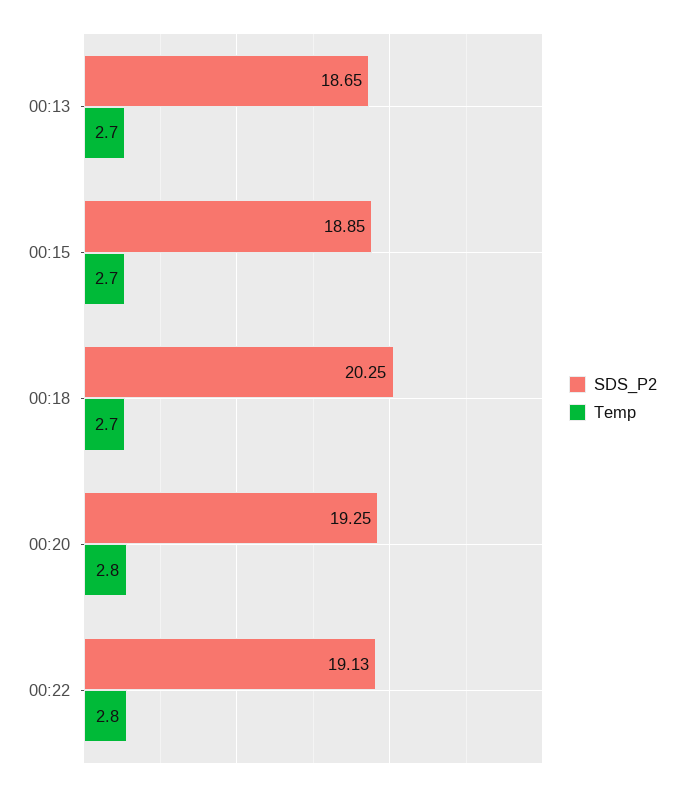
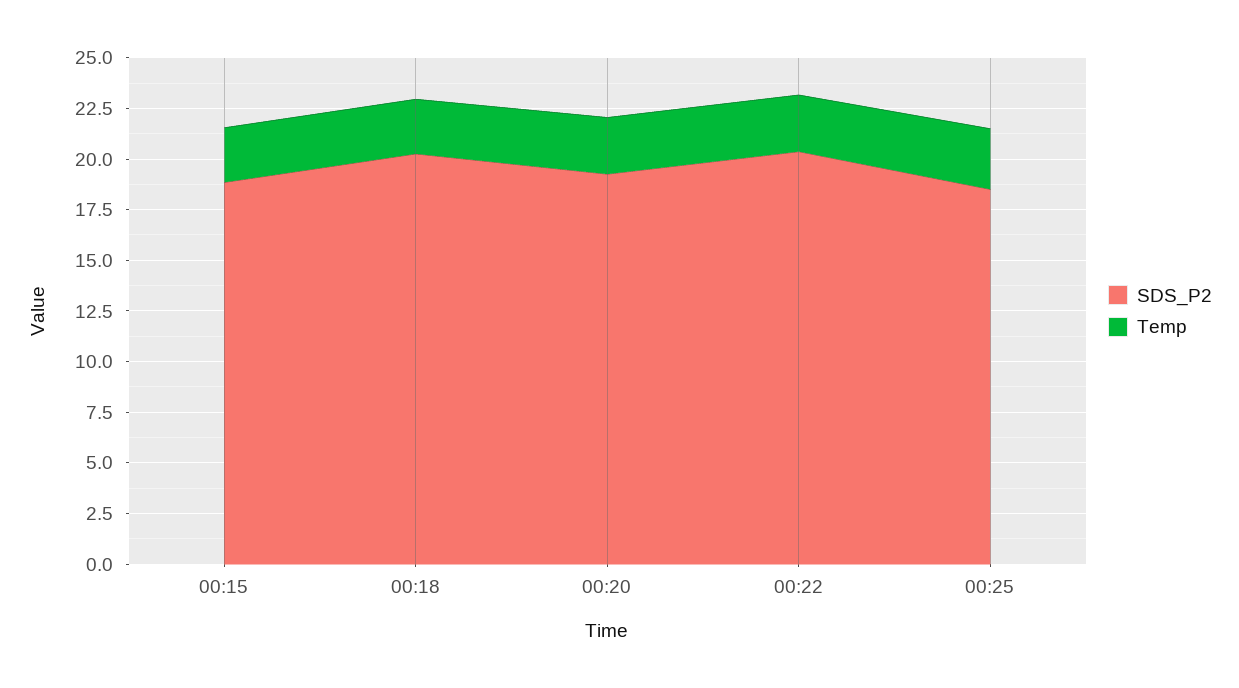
SDS_P2, 00:13: 18.65 -> none
Temp, 00:13: 2.7 -> none
SDS_P2, 00:22: 19.13 -> 20.5
SDS_P2, 00:25: none -> 18.5
Temp, 00:25: none -> 3

